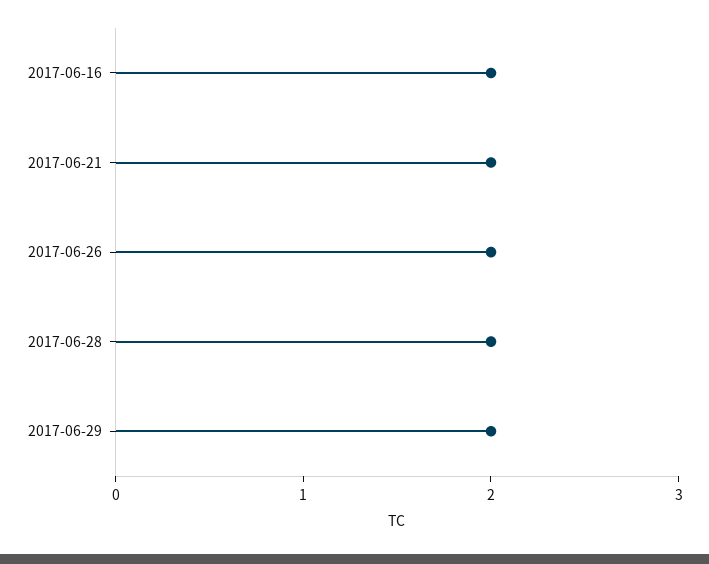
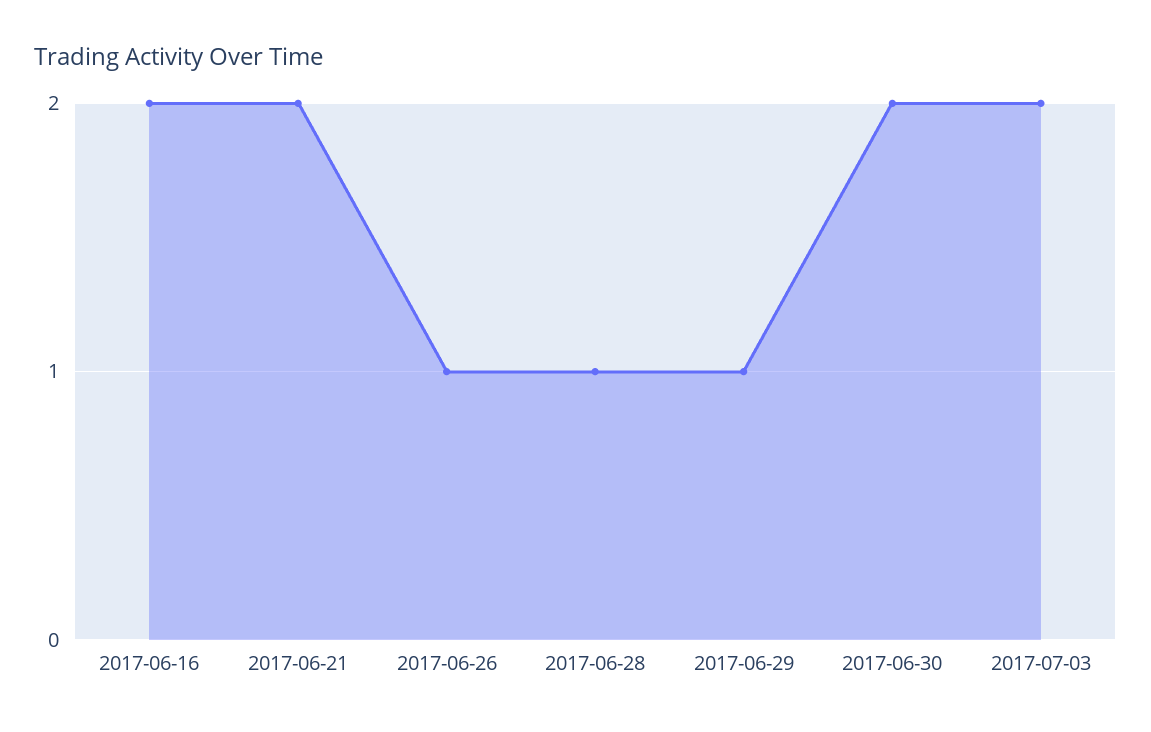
2017-06-26: 2 -> 1
2017-06-28: 2 -> 1
2017-06-29: 2 -> 1
2017-06-30: none -> 2
2017-07-03: none -> 2

